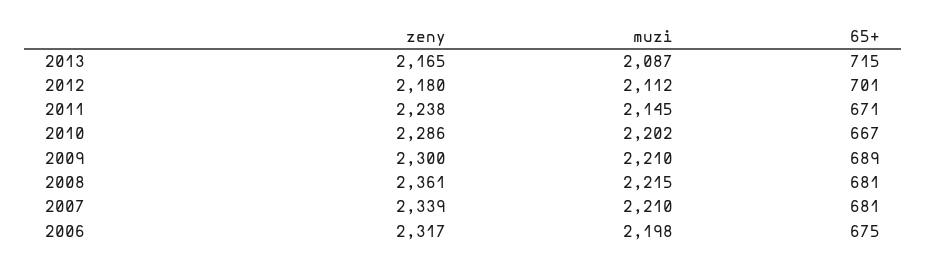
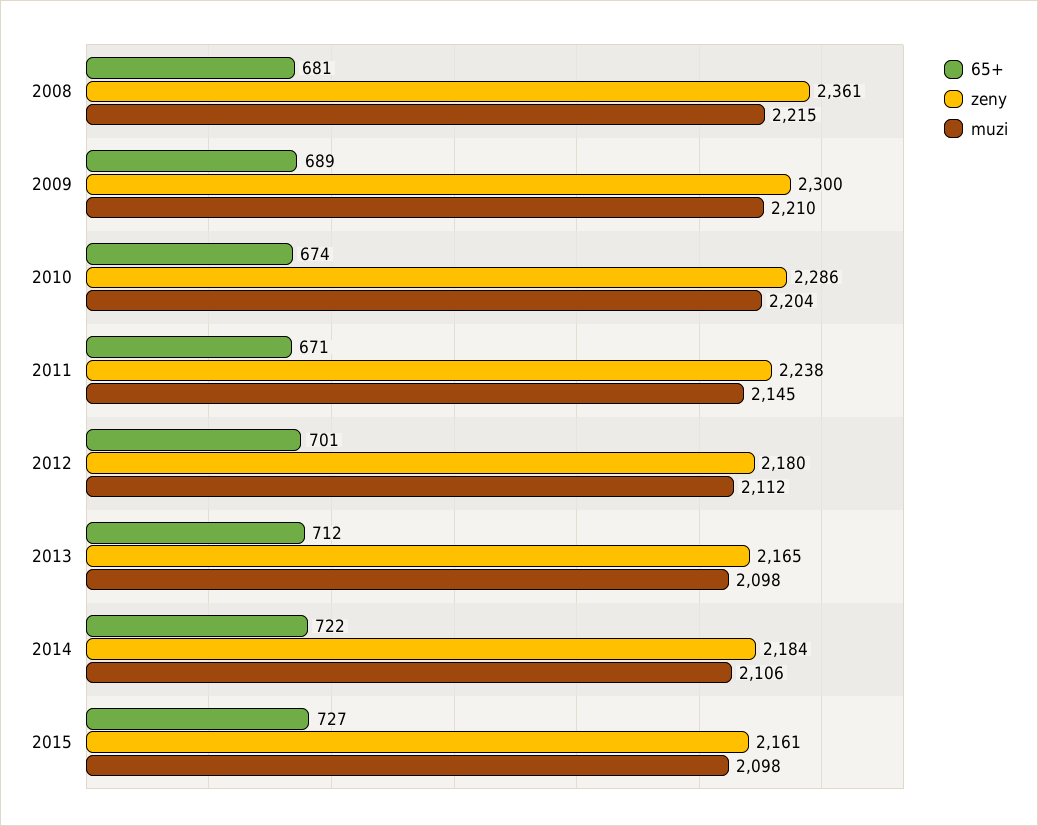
muzi, 2013: 2087 -> 2098
65+, 2013: 715 -> 712
muzi, 2010: 2202 -> 2204
65+, 2010: 667 -> 674
zeny, 2007: 2339 -> none
muzi, 2007: 2210 -> none
65+, 2007: 681 -> none
zeny, 2006: 2317 -> none
muzi, 2006: 2198 -> none
65+, 2006: 675 -> none
65+, 2014: none -> 722
zeny, 2014: none -> 2184
muzi, 2014: none -> 2106
65+, 2015: none -> 727
zeny, 2015: none -> 2161
muzi, 2015: none -> 2098

